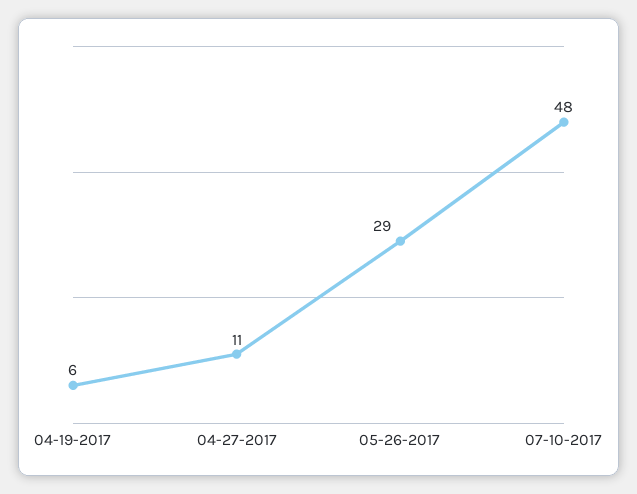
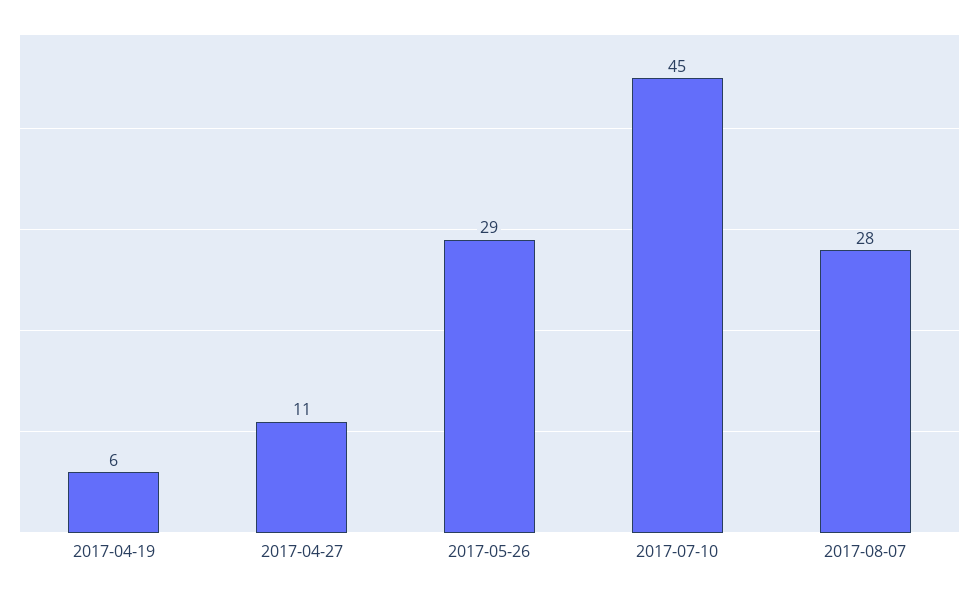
07-10-2017: 48 -> 45
2017-08-07: none -> 28

